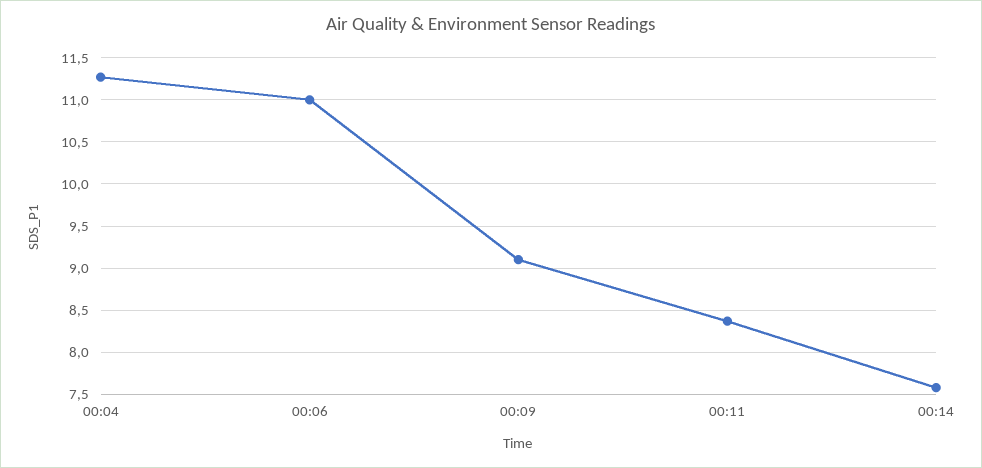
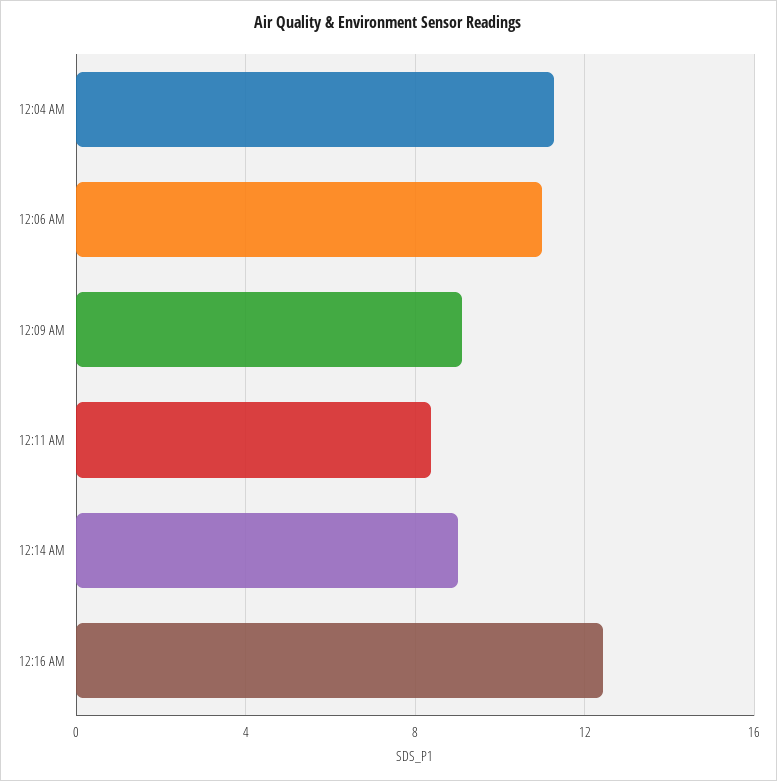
00:14: 7.6 -> 9
12:16 AM: none -> 12.5

